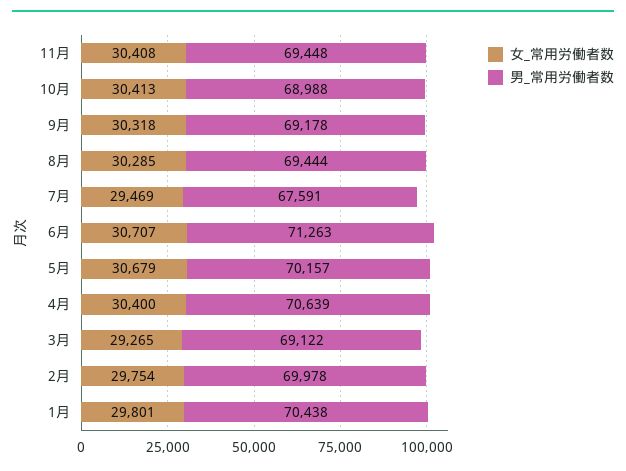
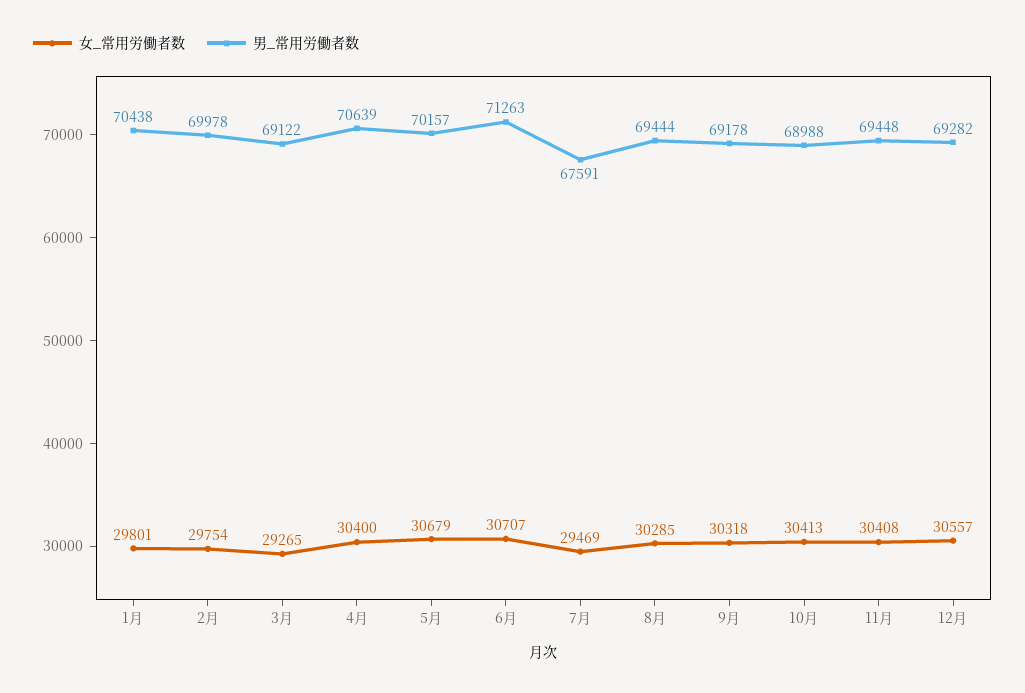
女_常用労働者数, 12月: none -> 30557
男_常用労働者数, 12月: none -> 69282

